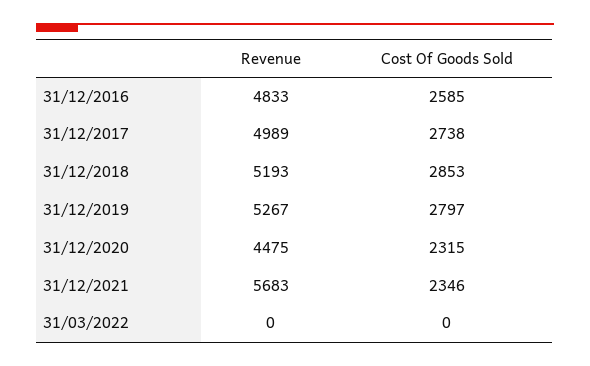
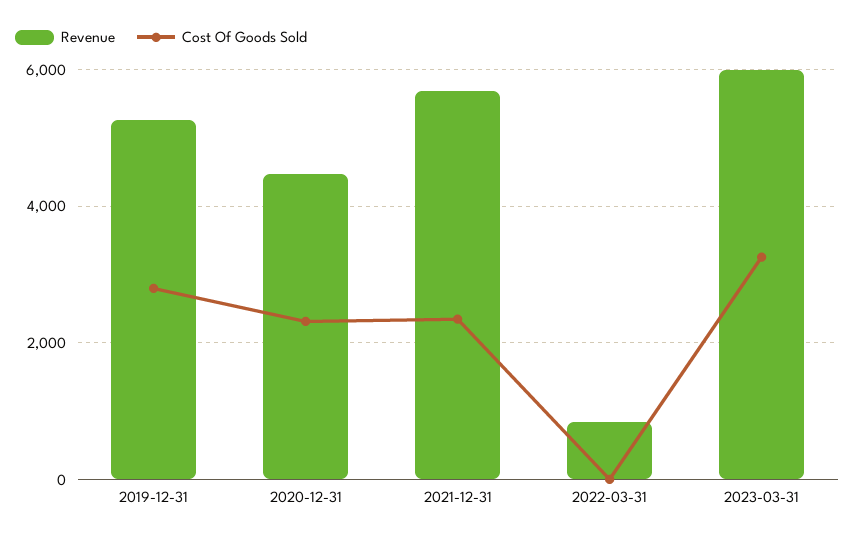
Revenue, 31/12/2016: 4833 -> none
Cost Of Goods Sold, 31/12/2016: 2585 -> none
Revenue, 31/12/2017: 4989 -> none
Cost Of Goods Sold, 31/12/2017: 2738 -> none
Revenue, 31/12/2018: 5193 -> none
Cost Of Goods Sold, 31/12/2018: 2853 -> none
Revenue, 31/03/2022: 0 -> 800
Revenue, 2023-03-31: none -> 6000
Cost Of Goods Sold, 2023-03-31: none -> 3200

